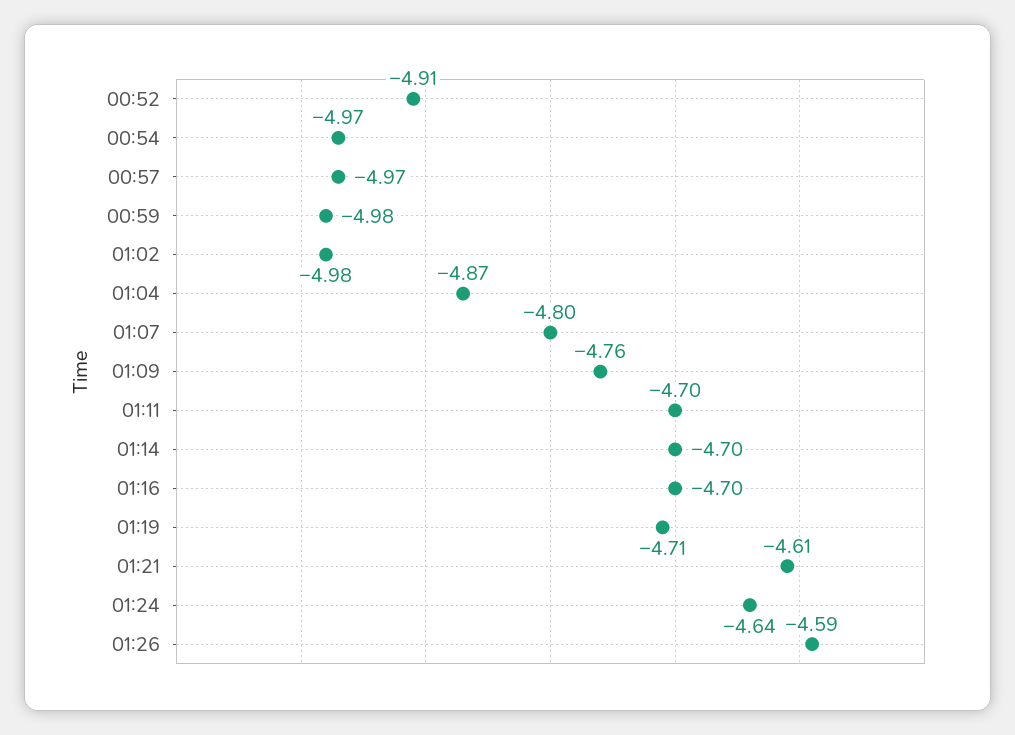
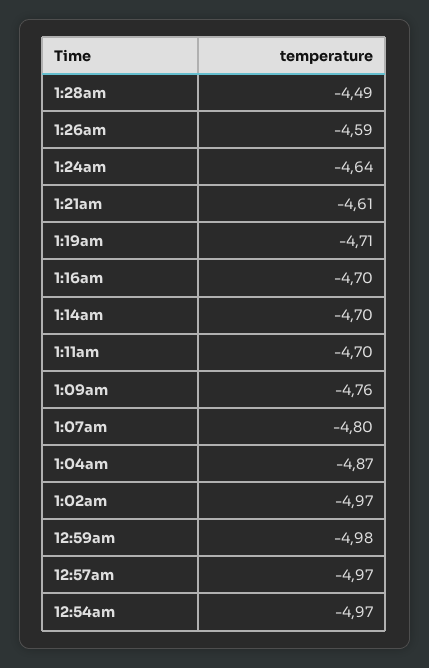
00:52: -4.91 -> none
01:02: -4.98 -> -4.97
1:28am: none -> -4.49

